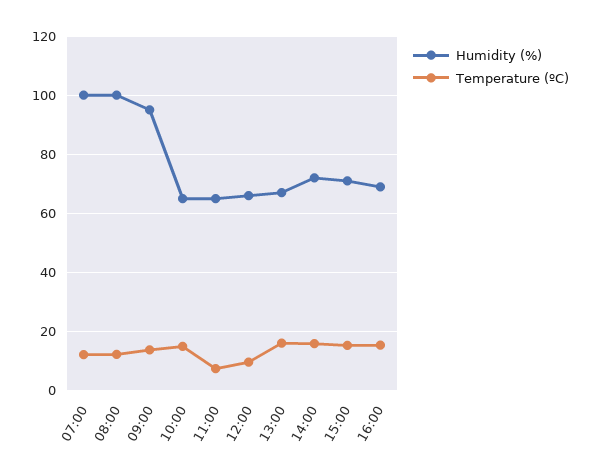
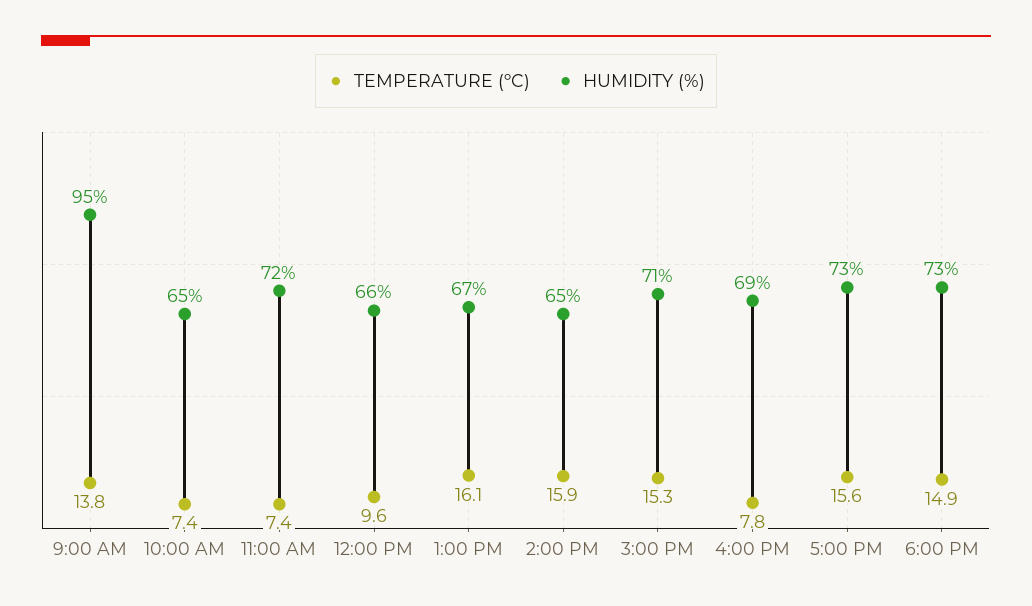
Humidity (%), 07:00: 100 -> none
Temperature (ºC), 07:00: 12.5 -> none
Humidity (%), 08:00: 100 -> none
Temperature (ºC), 08:00: 12.5 -> none
Temperature (ºC), 10:00: 15 -> 7.4
Humidity (%), 11:00: 65 -> 72
Humidity (%), 14:00: 72.5 -> 65
Temperature (ºC), 16:00: 15 -> 7.8
Temperature (ºC), 5:00 PM: none -> 15.6
Humidity (%), 5:00 PM: none -> 73
Temperature (ºC), 6:00 PM: none -> 14.9
Humidity (%), 6:00 PM: none -> 73

